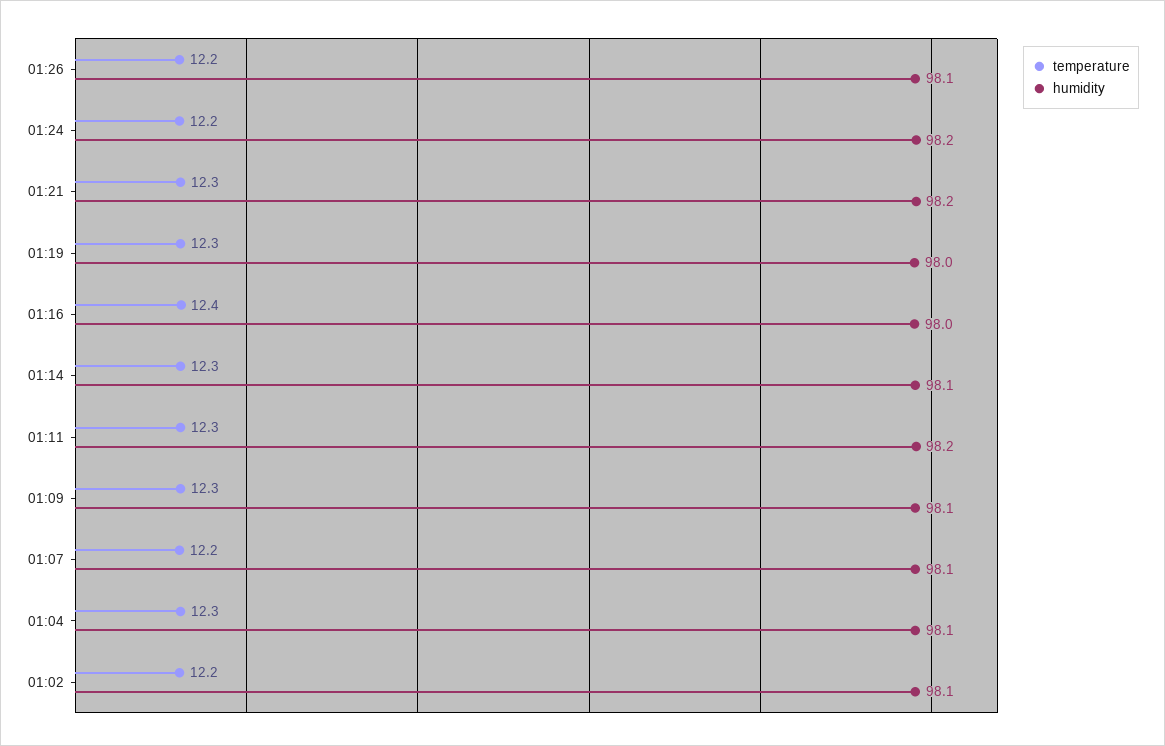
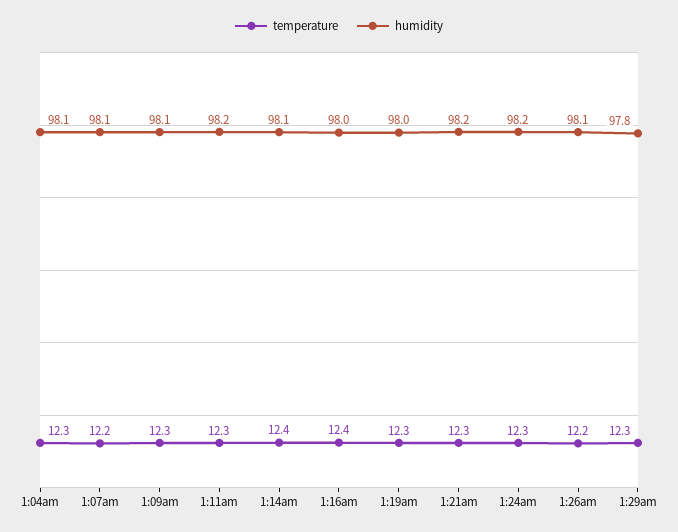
temperature, 01:24: 12.2 -> 12.3
temperature, 01:14: 12.3 -> 12.4
temperature, 01:02: 12.2 -> none
humidity, 01:02: 98.1 -> none
temperature, 1:29am: none -> 12.3
humidity, 1:29am: none -> 97.8

